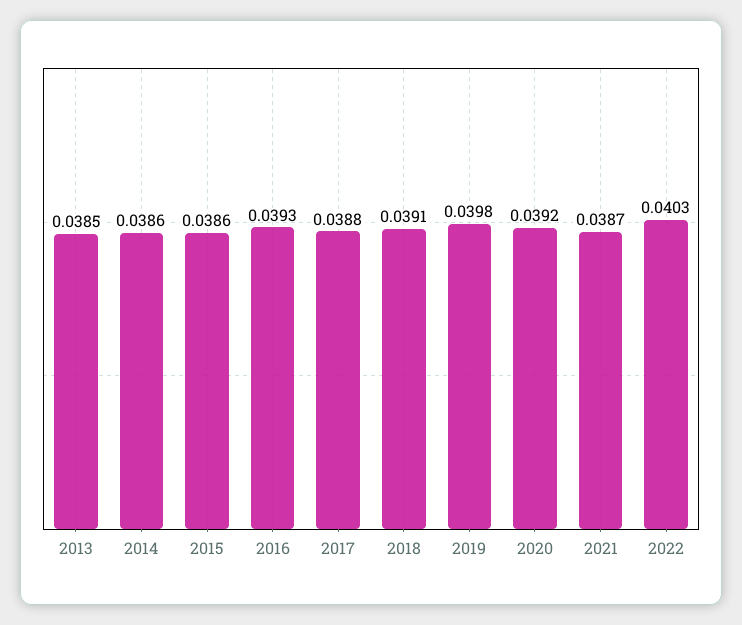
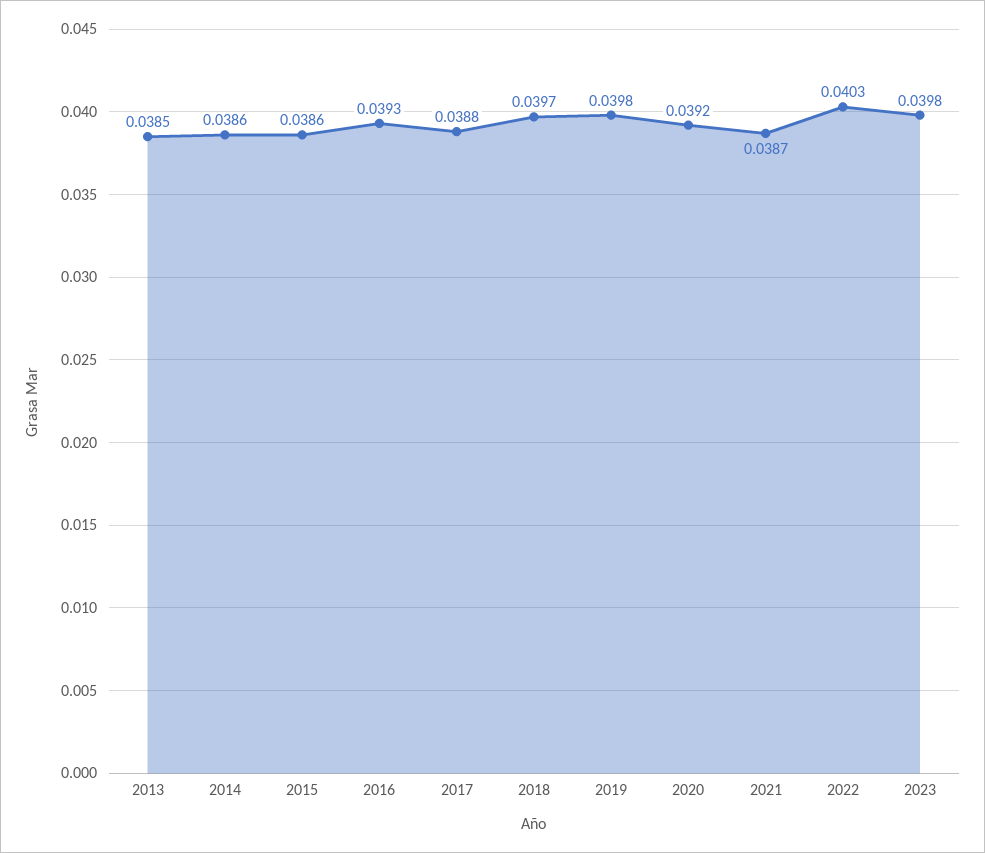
2018: 0.0391 -> 0.0397
2023: none -> 0.0398

